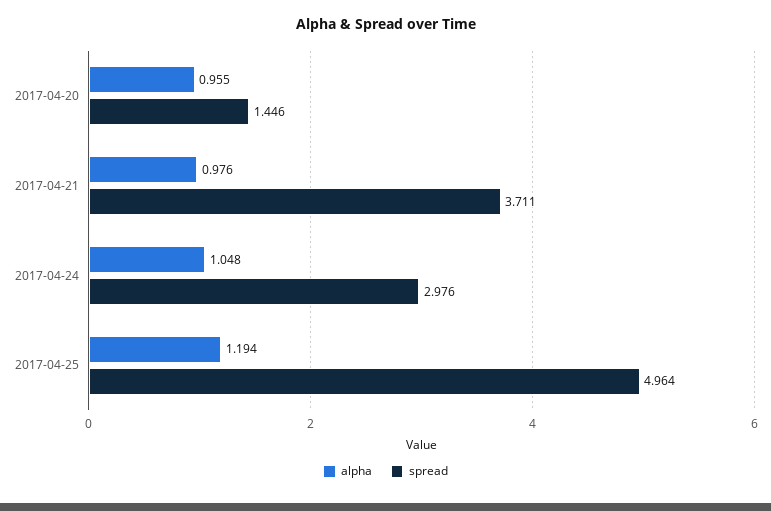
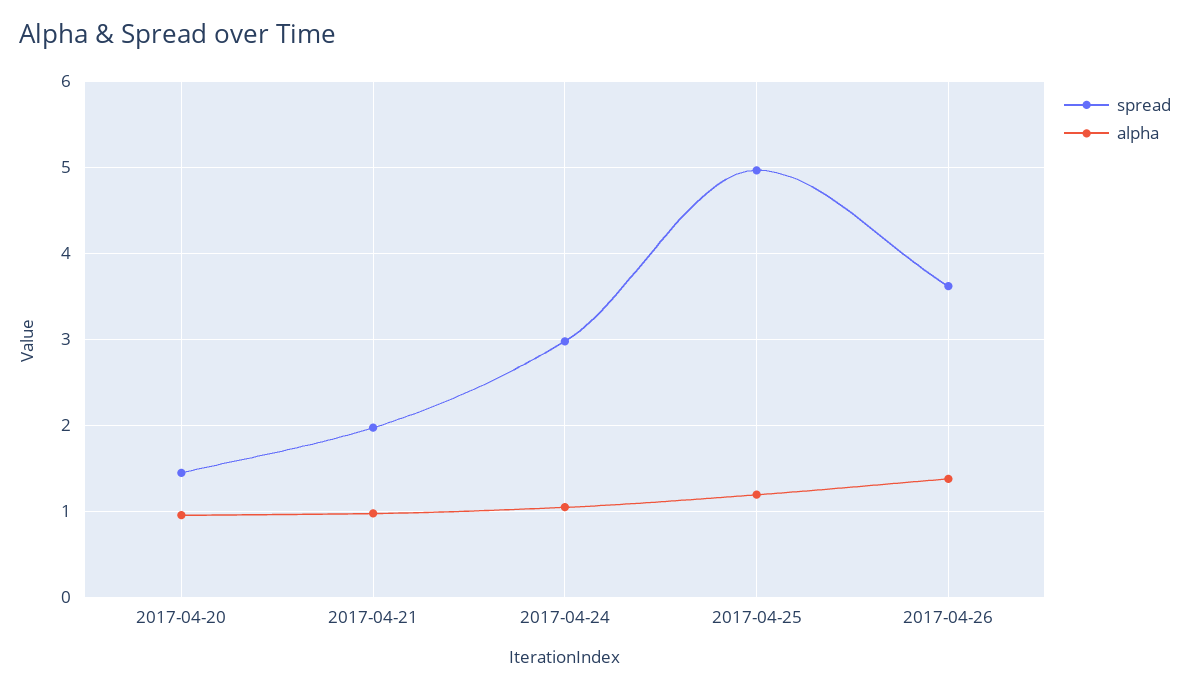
spread, 2017-04-21: 3.711 -> 2
spread, 2017-04-26: none -> 3.6
alpha, 2017-04-26: none -> 1.4

